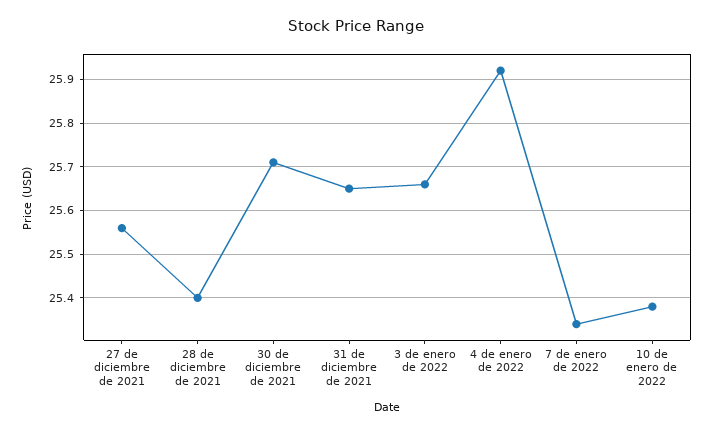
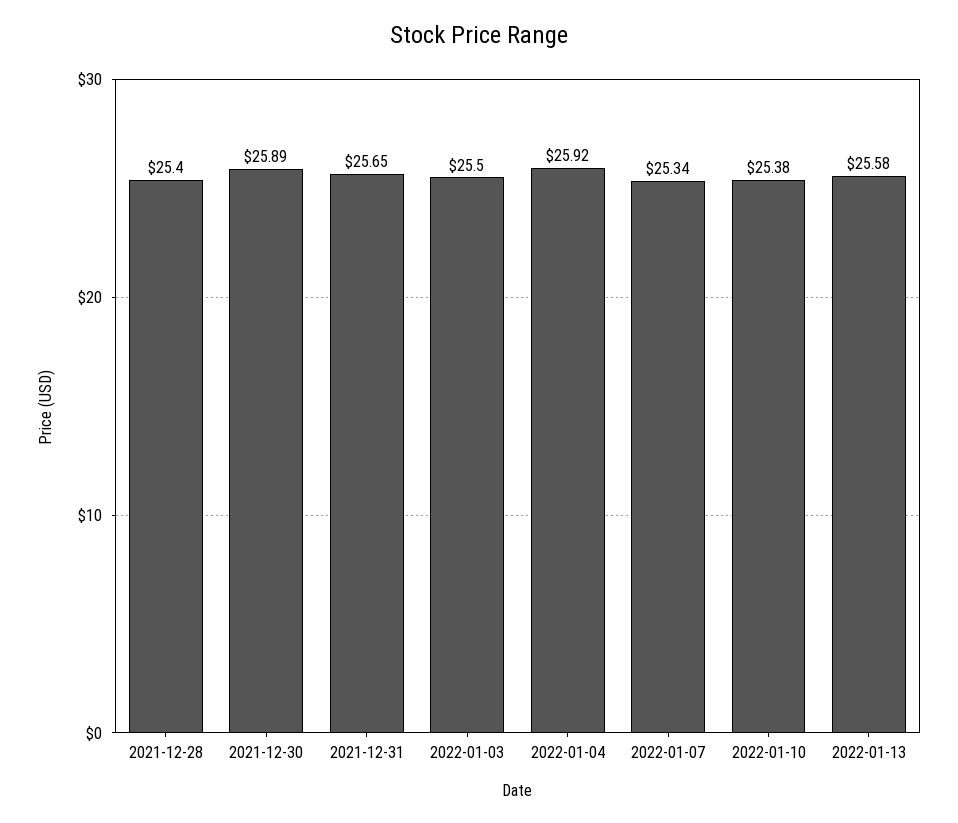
27 de diciembre de 2021: 25.55 -> none
30 de diciembre de 2021: 25.7 -> 25.89
3 de enero de 2022: 25.65 -> 25.5
2022-01-13: none -> 25.58

